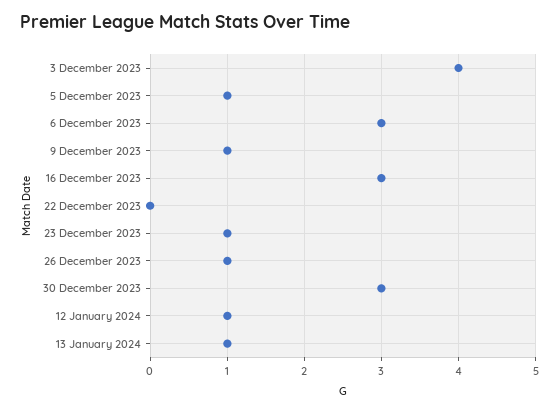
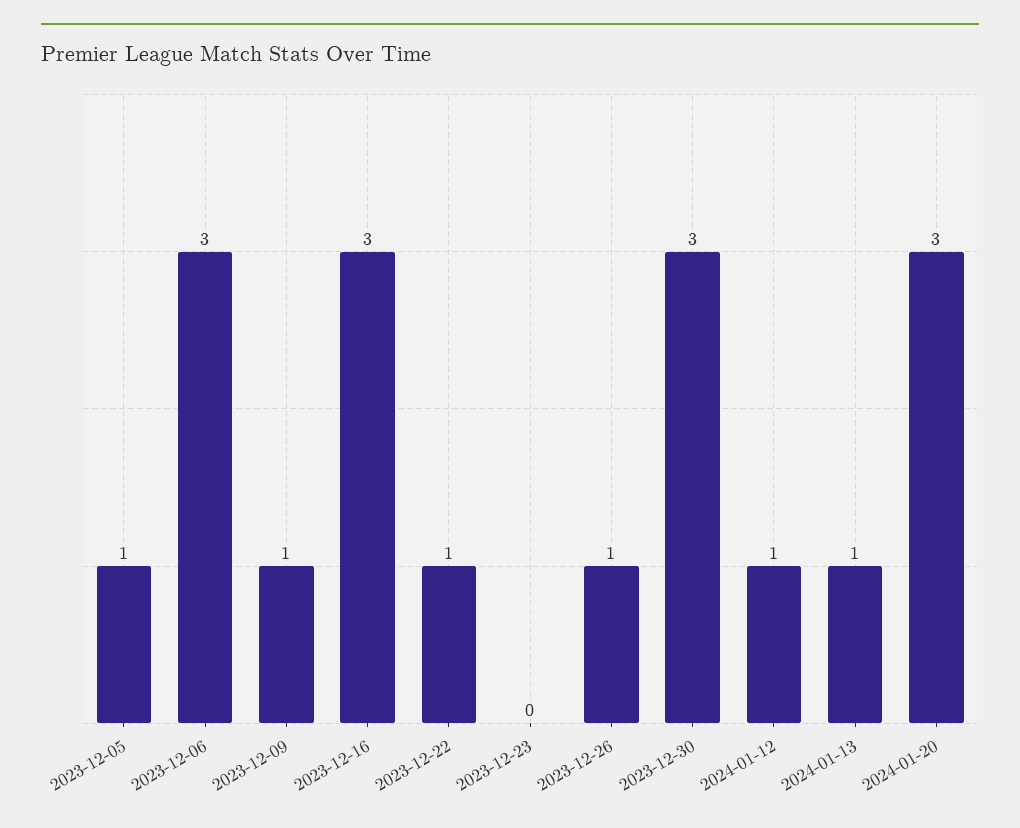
3 December 2023: 4 -> none
22 December 2023: 0 -> 1
23 December 2023: 1 -> 0
2024-01-20: none -> 3

